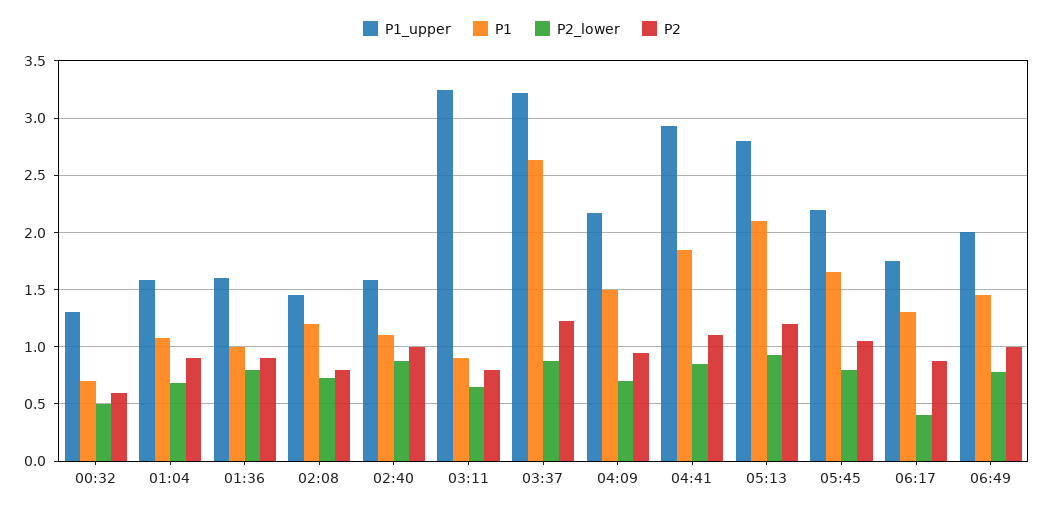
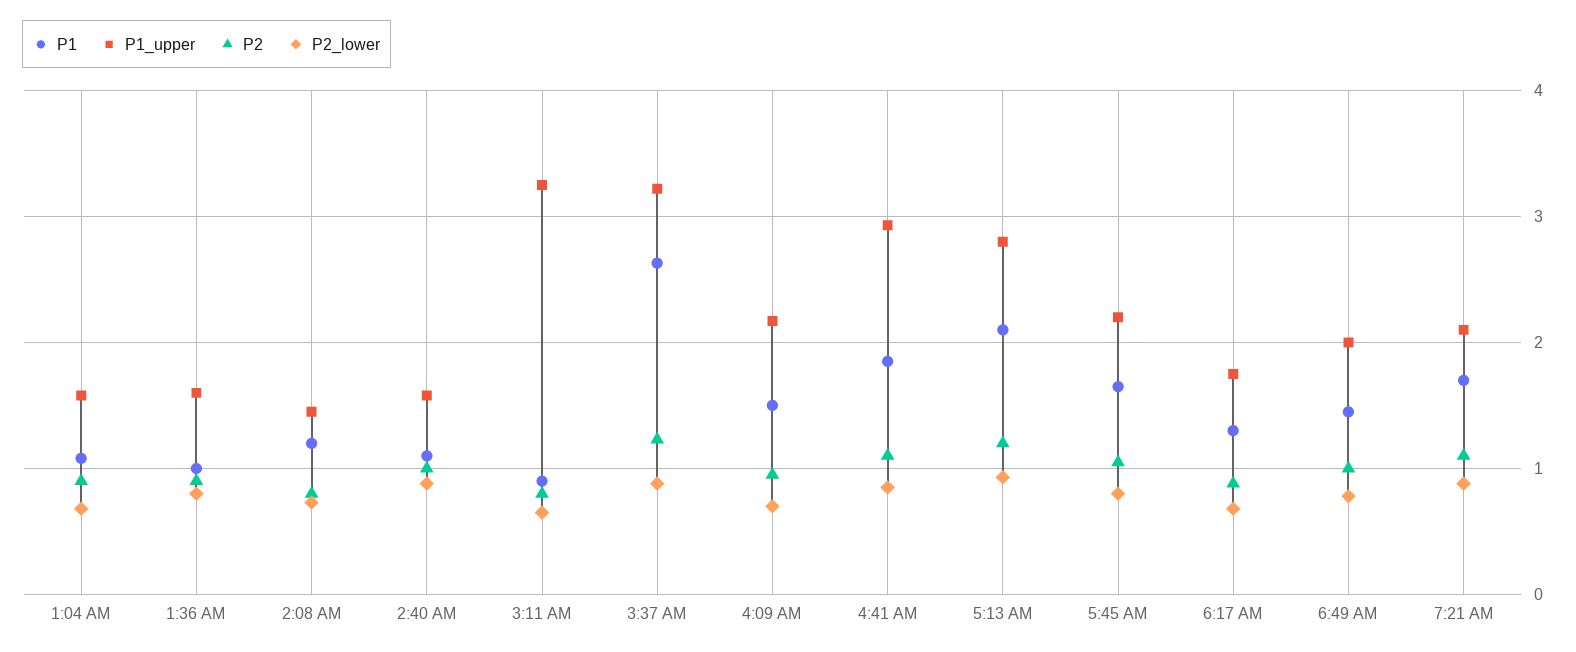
P1_upper, 00:32: 1.3 -> none
P1, 00:32: 0.7 -> none
P2_lower, 00:32: 0.5 -> none
P2, 00:32: 0.6 -> none
P2_lower, 06:17: 0.4 -> 0.7
P1, 7:21 AM: none -> 1.7
P1_upper, 7:21 AM: none -> 2.1
P2, 7:21 AM: none -> 1.1
P2_lower, 7:21 AM: none -> 0.9

